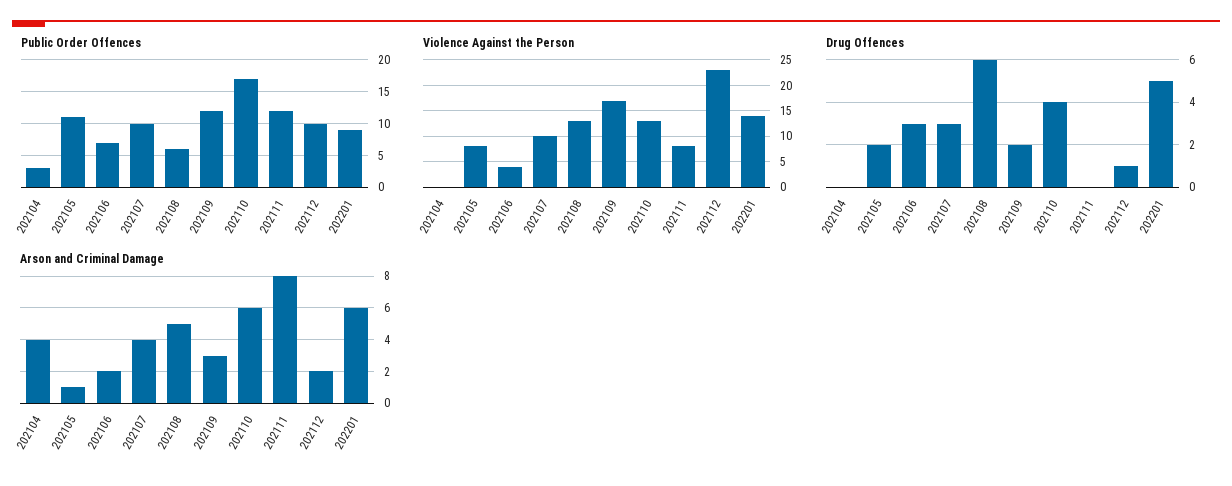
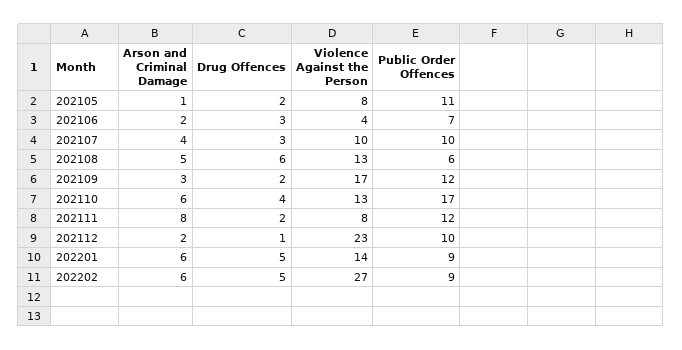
Public Order Offences, 202104: 3 -> none
Violence Against the Person, 202104: 0 -> none
Drug Offences, 202104: 0 -> none
Drug Offences, 202111: 0 -> 2
Arson and Criminal Damage, 202104: 4 -> none
Arson and Criminal Damage, 202202: none -> 6
Drug Offences, 202202: none -> 5
Violence Against the Person, 202202: none -> 27
Public Order Offences, 202202: none -> 9

